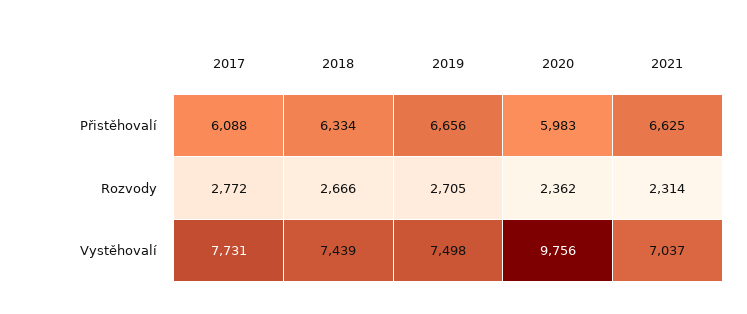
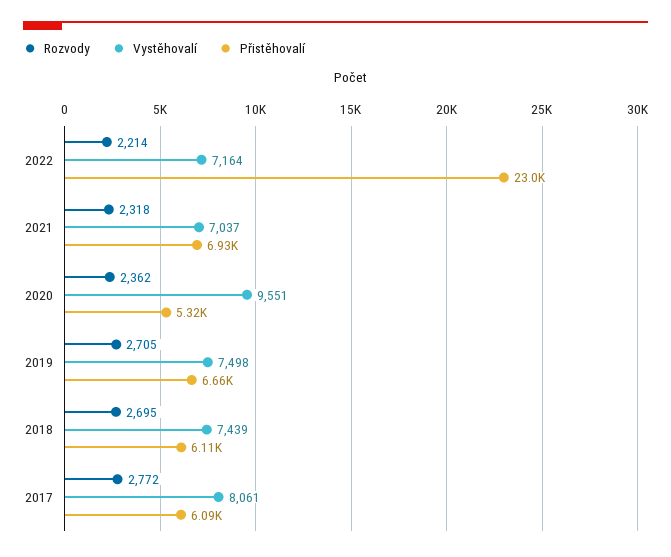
Přistěhovalí, 2018: 6334 -> 6110
Přistěhovalí, 2020: 5983 -> 5320
Přistěhovalí, 2021: 6625 -> 6930
Rozvody, 2018: 2666 -> 2695
Rozvody, 2021: 2314 -> 2318
Vystěhovalí, 2017: 7731 -> 8061
Vystěhovalí, 2020: 9756 -> 9551
Rozvody, 2022: none -> 2214
Vystěhovalí, 2022: none -> 7164
Přistěhovalí, 2022: none -> 23000

